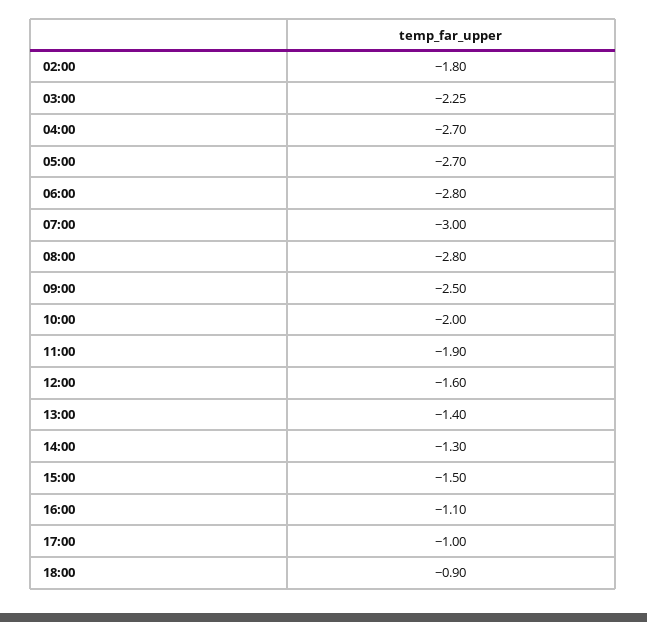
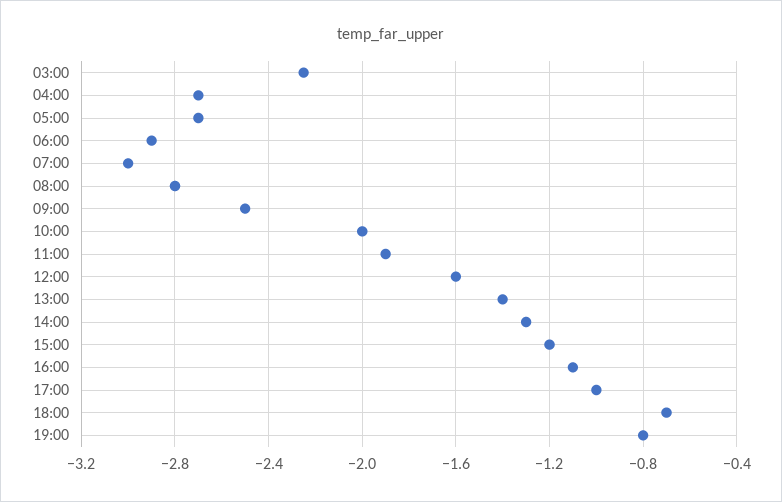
02:00: -1.8 -> none
06:00: -2.8 -> -2.9
15:00: -1.5 -> -1.2
18:00: -0.9 -> -0.7
19:00: none -> -0.8

